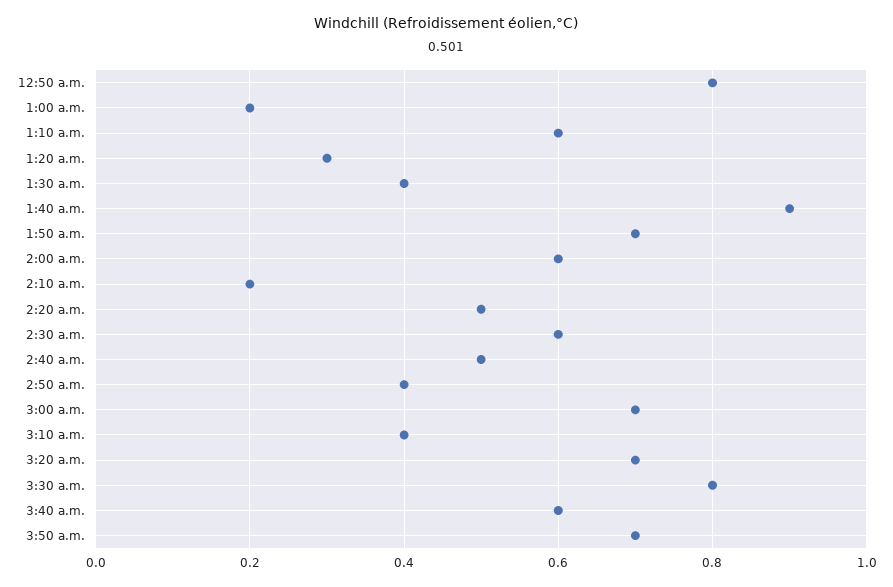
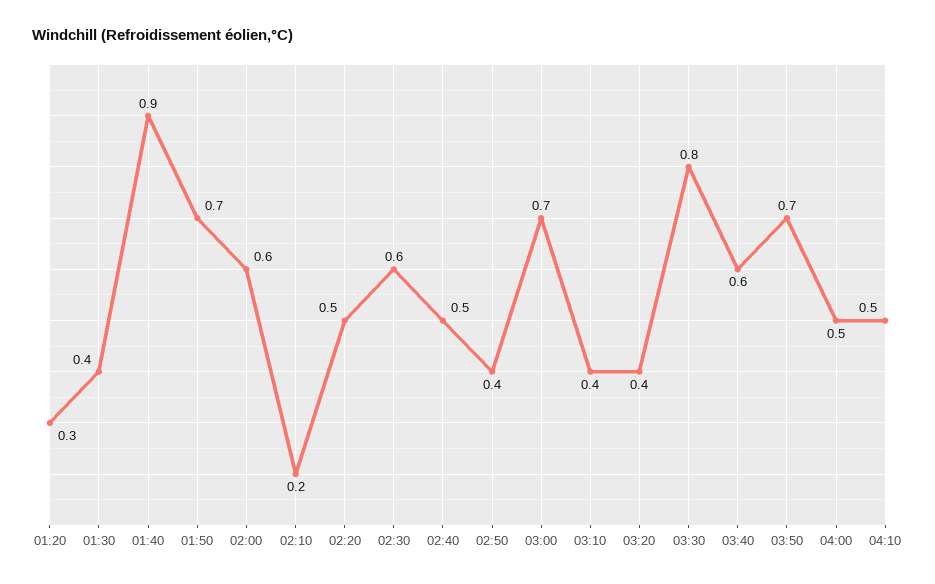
12:50 a.m.: 0.8 -> none
1:00 a.m.: 0.2 -> none
1:10 a.m.: 0.6 -> none
3:20 a.m.: 0.7 -> 0.4
04:00: none -> 0.5
04:10: none -> 0.5

